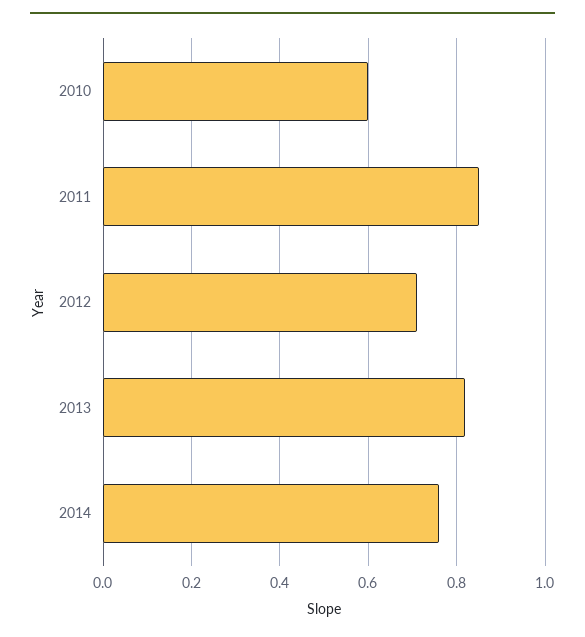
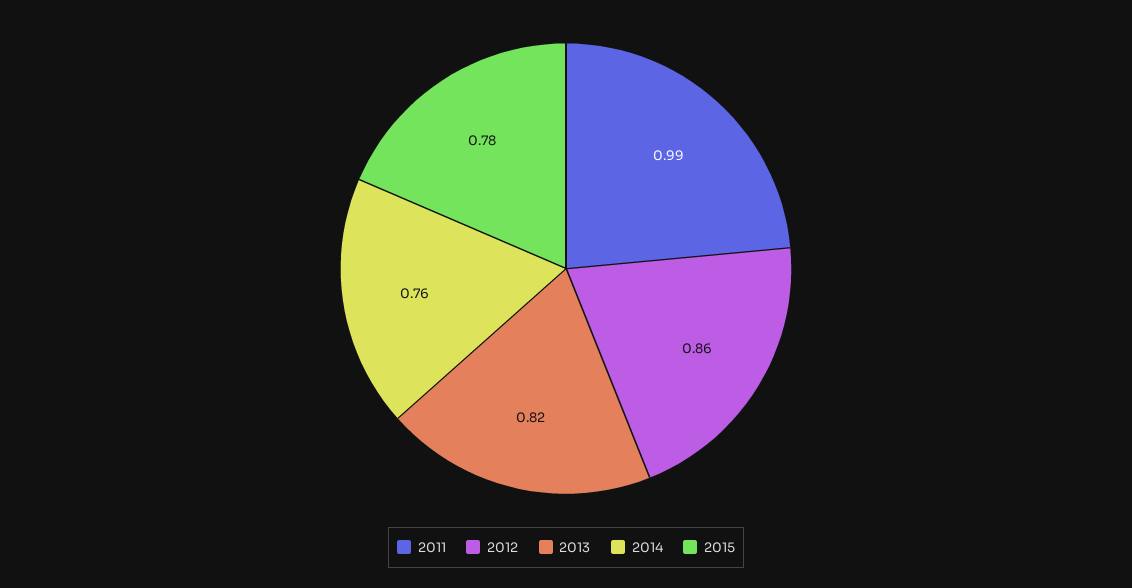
2010: 0.6 -> none
2011: 0.85 -> 0.99
2012: 0.7 -> 0.86
2015: none -> 0.78

